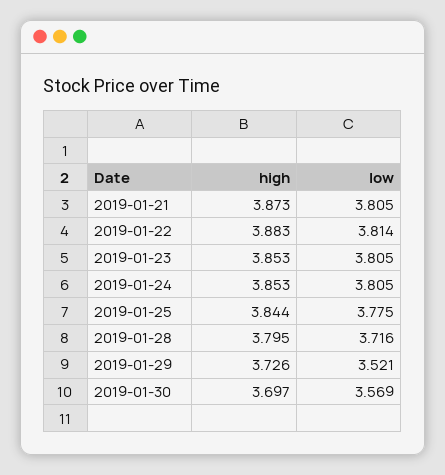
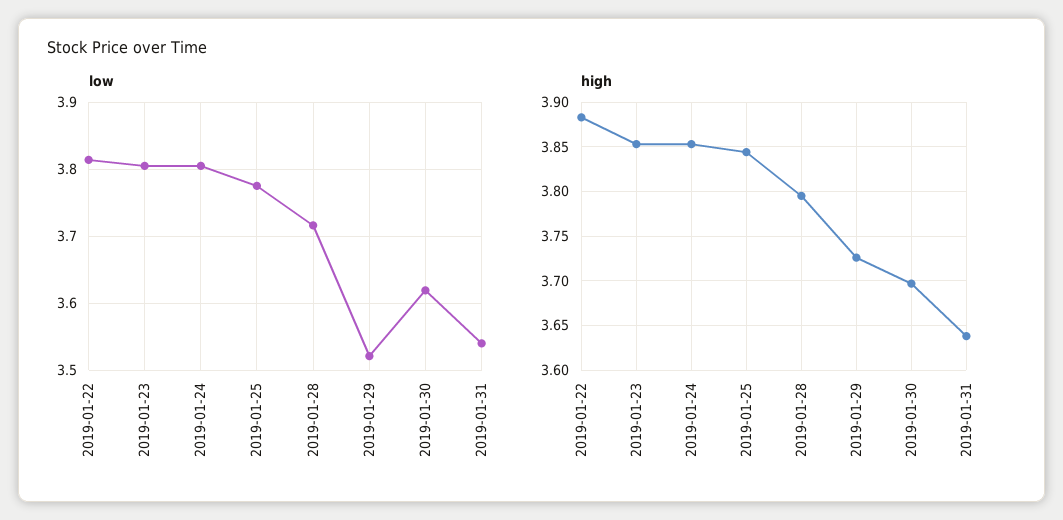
high, 2019-01-21: 3.873 -> none
low, 2019-01-21: 3.805 -> none
low, 2019-01-30: 3.569 -> 3.62
low, 2019-01-31: none -> 3.54
high, 2019-01-31: none -> 3.64

